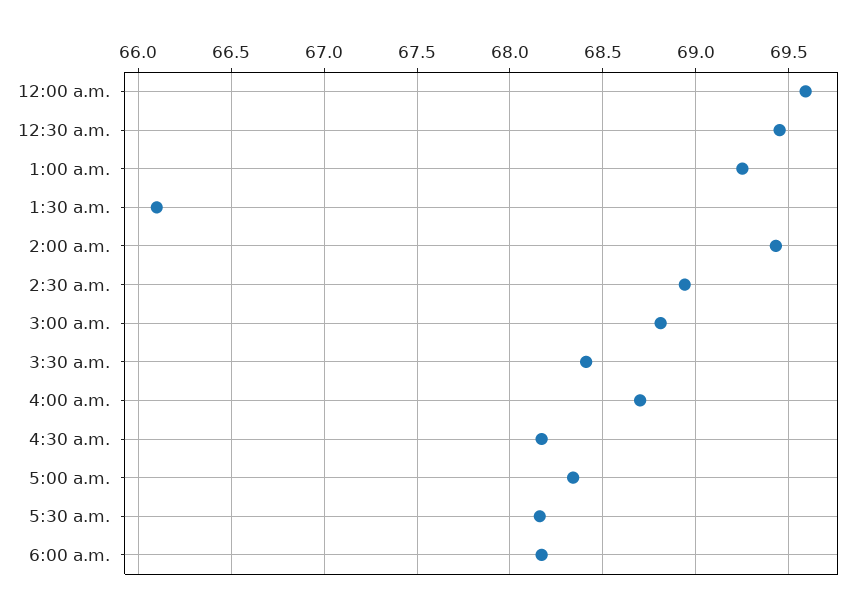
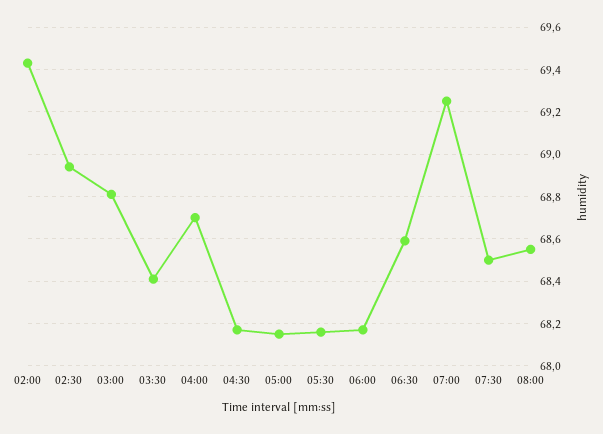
12:00 a.m.: 69.6 -> none
12:30 a.m.: 69.45 -> none
1:00 a.m.: 69.25 -> none
1:30 a.m.: 66.1 -> none
5:00 a.m.: 68.35 -> 68.15
06:30: none -> 68.6
07:00: none -> 69.25
07:30: none -> 68.5
08:00: none -> 68.55

